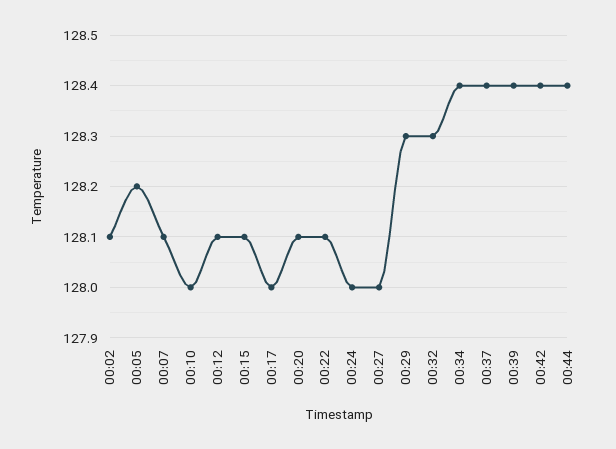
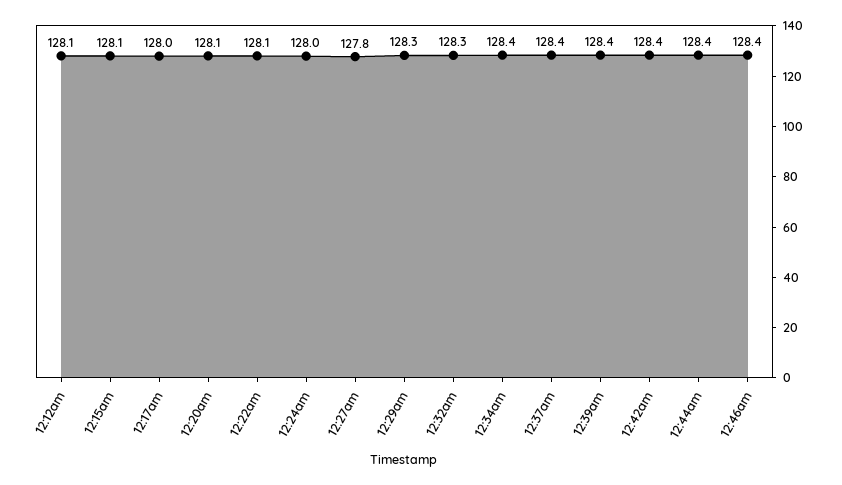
00:02: 128.1 -> none
00:05: 128.2 -> none
00:07: 128.1 -> none
00:10: 128 -> none
00:27: 128 -> 127.8
12:46am: none -> 128.4

